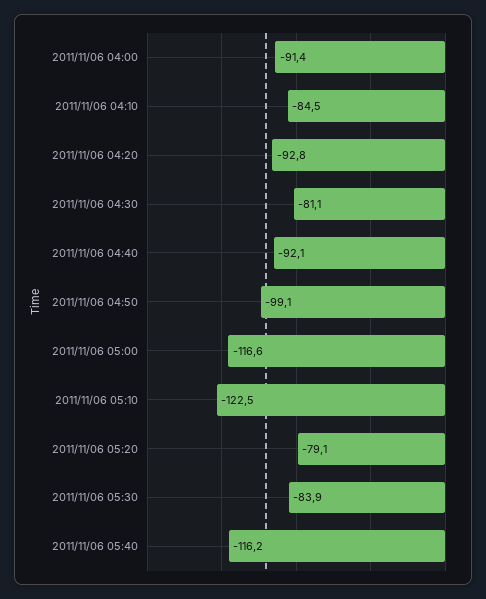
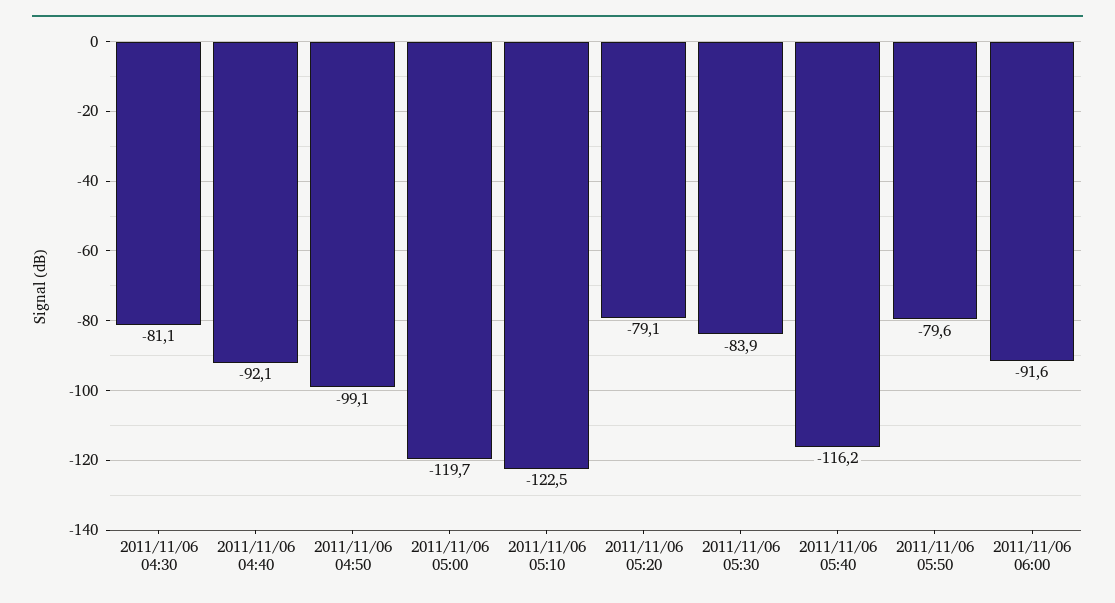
2011/11/06 04:00: -91.4 -> none
2011/11/06 04:10: -84.5 -> none
2011/11/06 04:20: -92.8 -> none
2011/11/06 05:00: -116.6 -> -119.7
2011/11/06 05:50: none -> -79.6
2011/11/06 06:00: none -> -91.6

